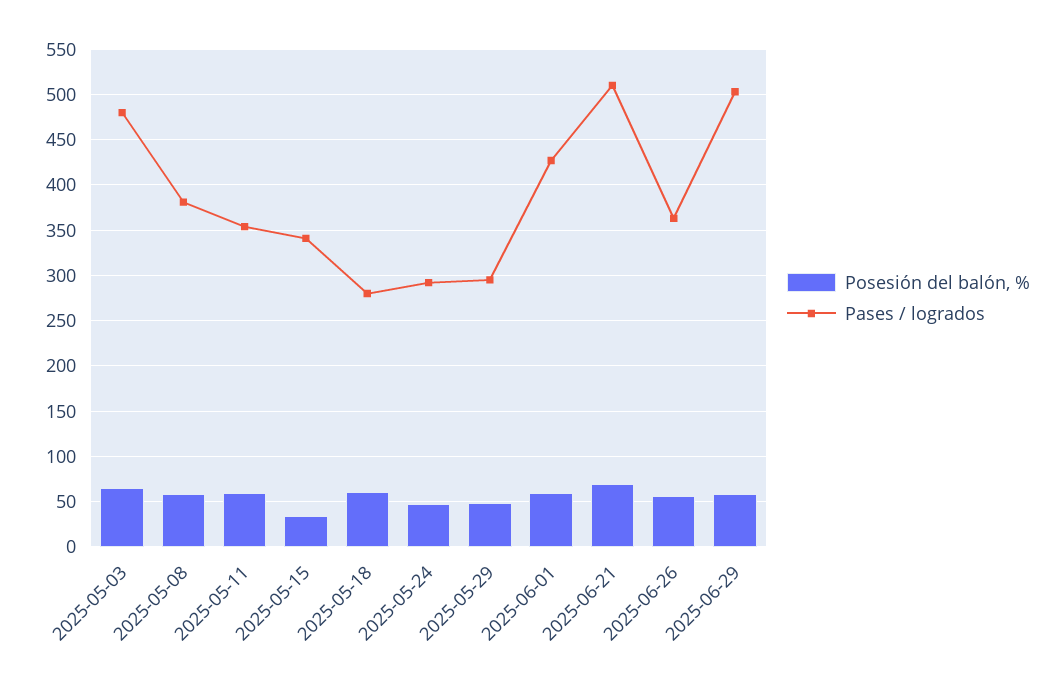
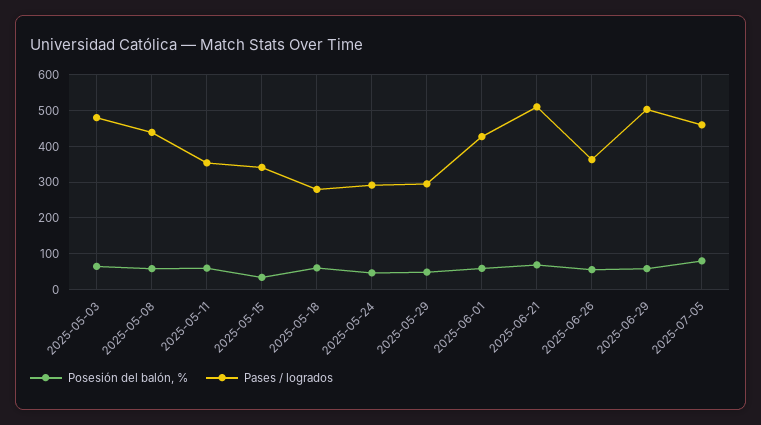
Pases / logrados, 2025-05-08: 380 -> 440
Posesión del balón, %, 2025-07-05: none -> 80
Pases / logrados, 2025-07-05: none -> 460

